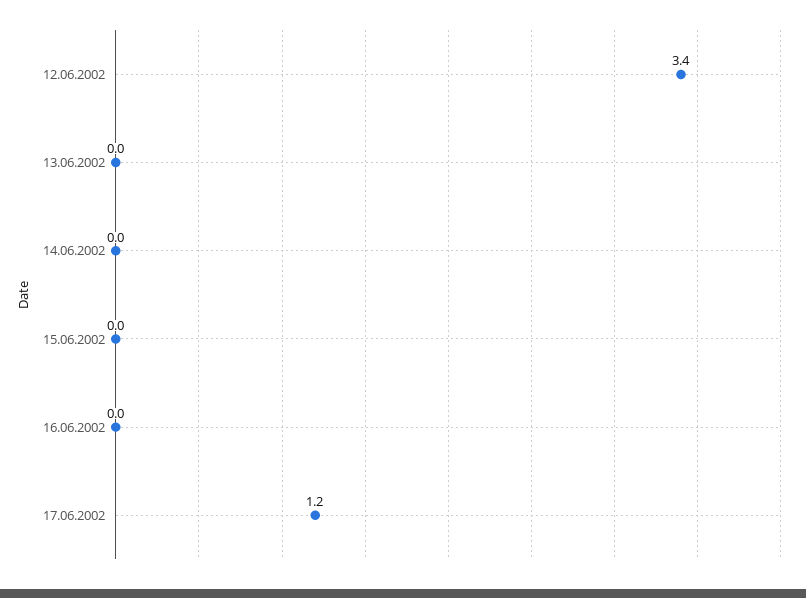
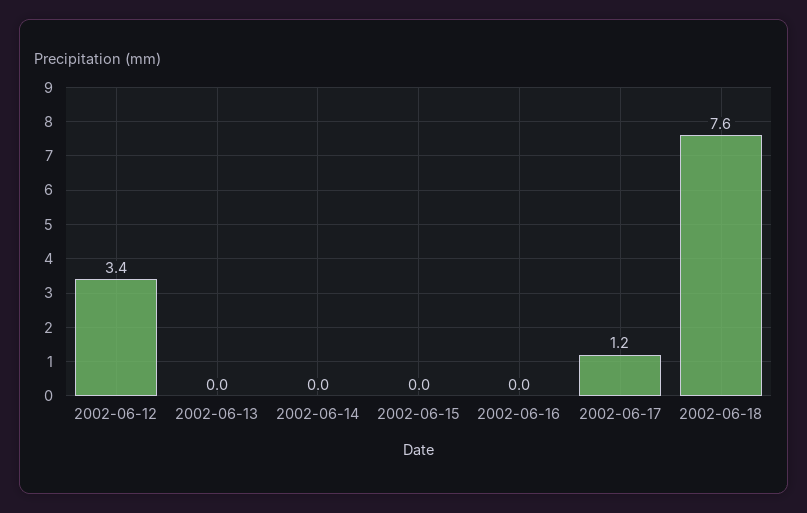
2002-06-18: none -> 7.6

